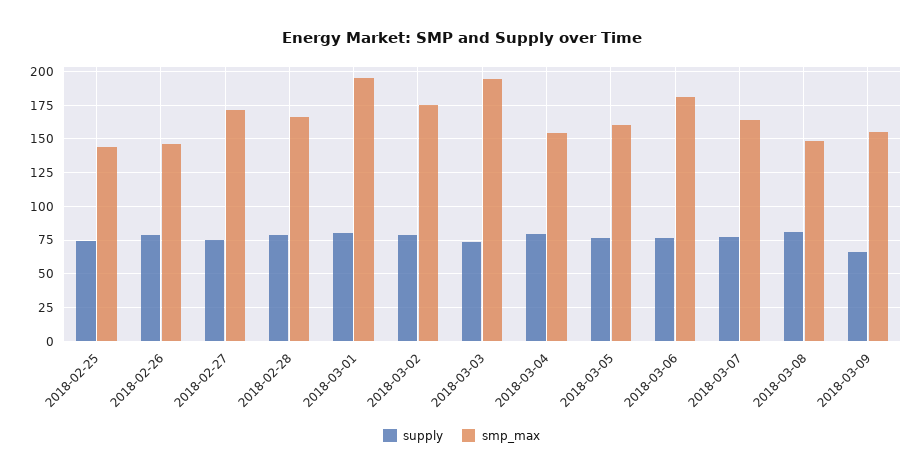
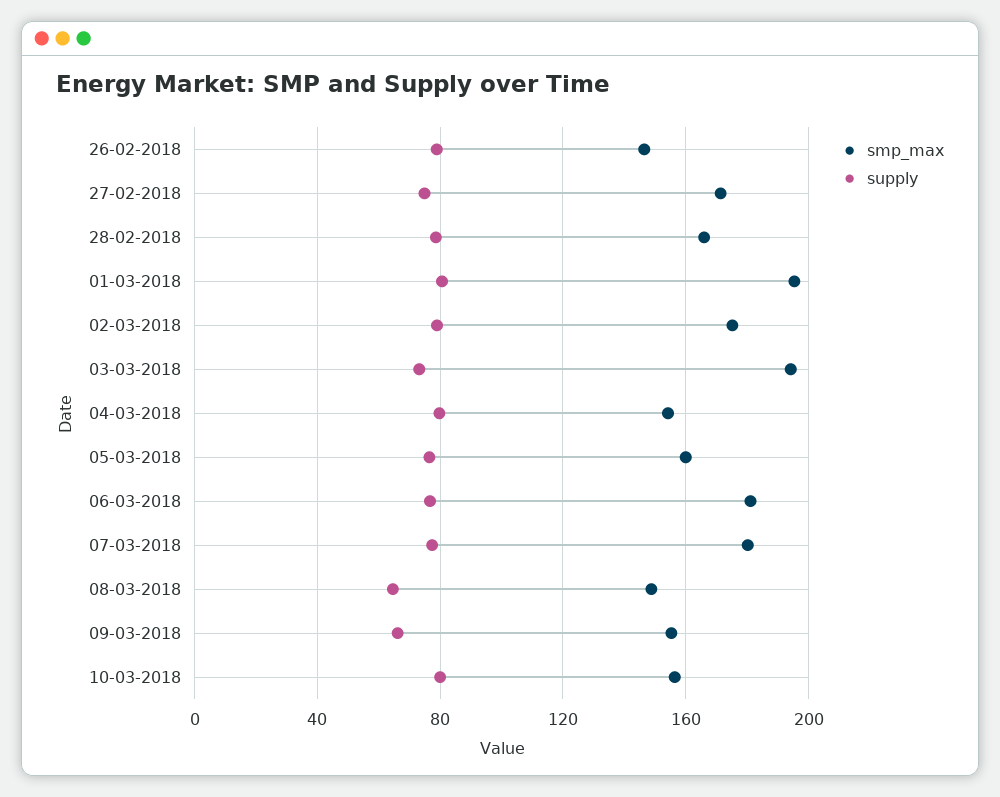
supply, 2018-02-25: 75 -> none
smp_max, 2018-02-25: 145 -> none
smp_max, 2018-03-07: 165 -> 180
supply, 2018-03-08: 80 -> 65
smp_max, 10-03-2018: none -> 155
supply, 10-03-2018: none -> 80

